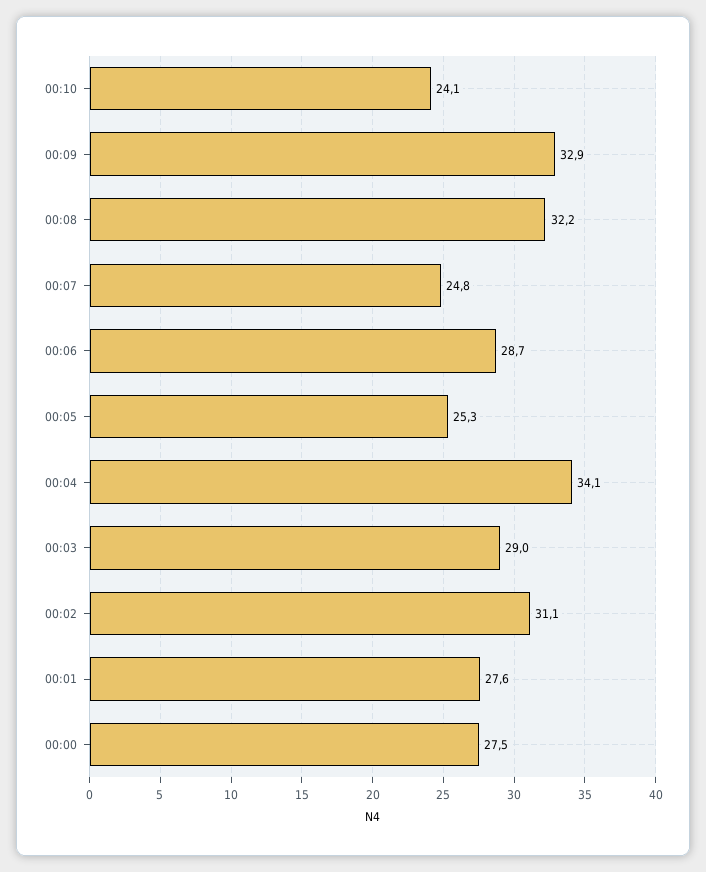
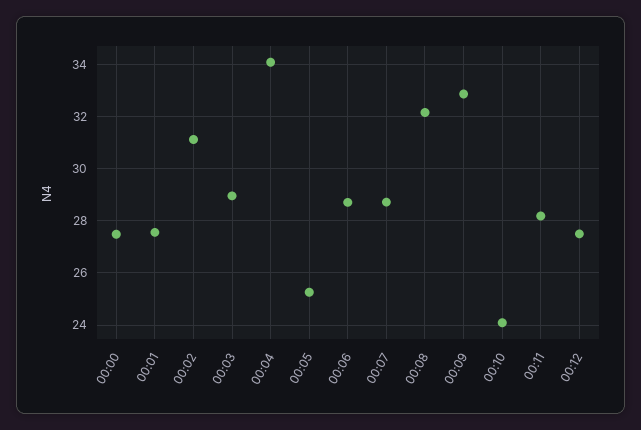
00:07: 24.8 -> 28.75
00:11: none -> 28.25
00:12: none -> 27.5

